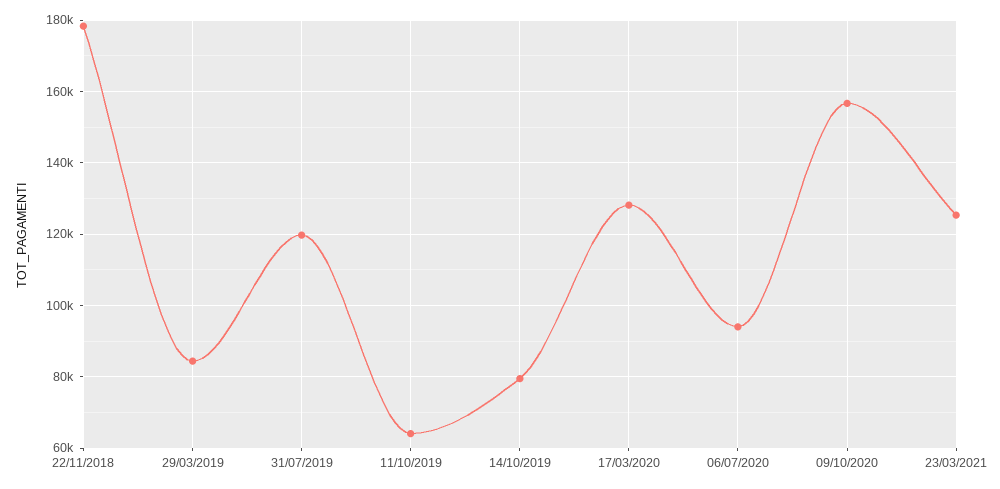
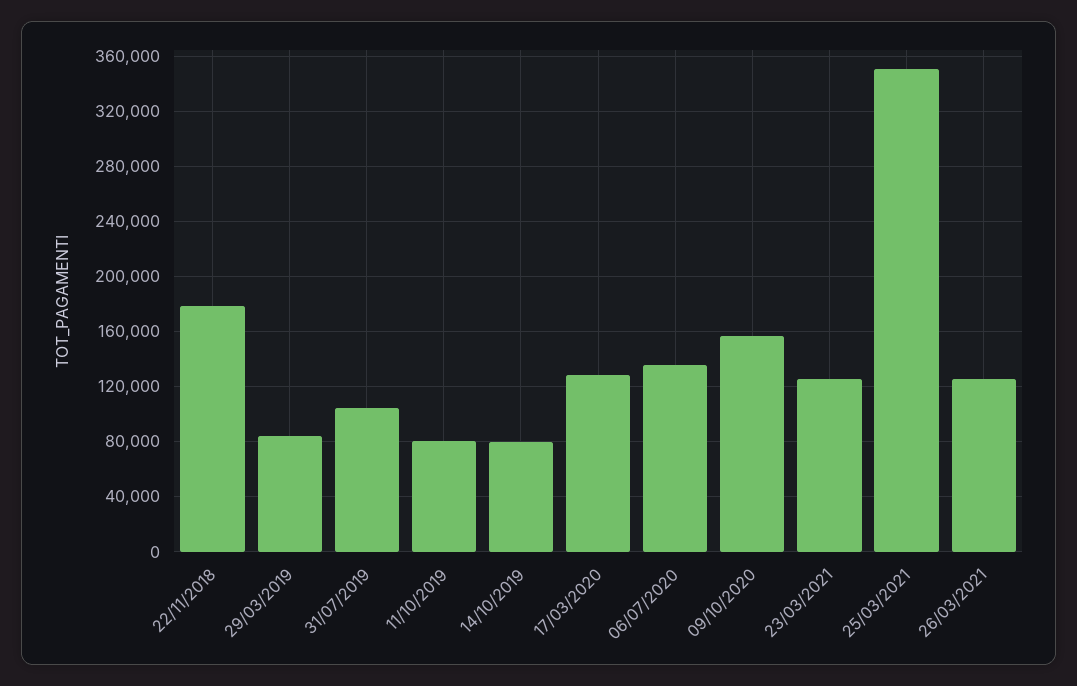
31/07/2019: 120000 -> 105000
11/10/2019: 64000 -> 80000
06/07/2020: 94000 -> 135000
25/03/2021: none -> 350000
26/03/2021: none -> 125000

